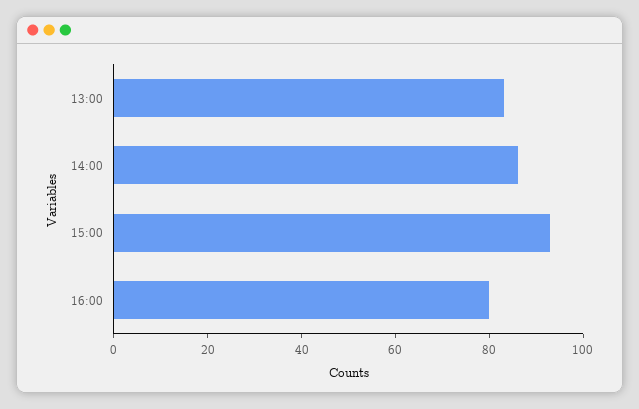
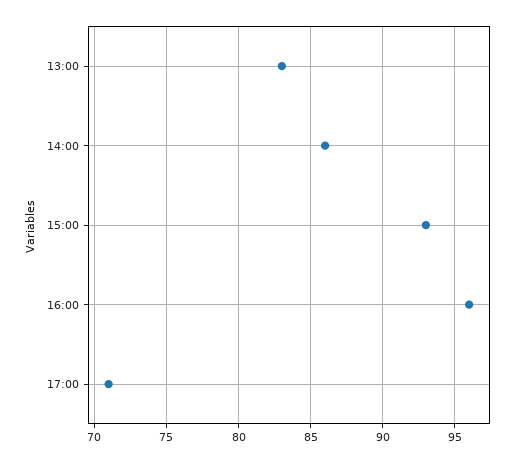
16:00: 80 -> 96
17:00: none -> 71

